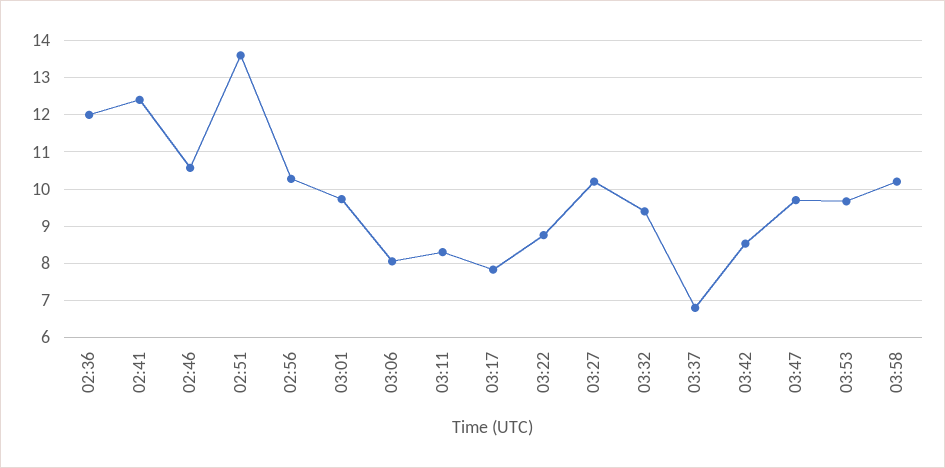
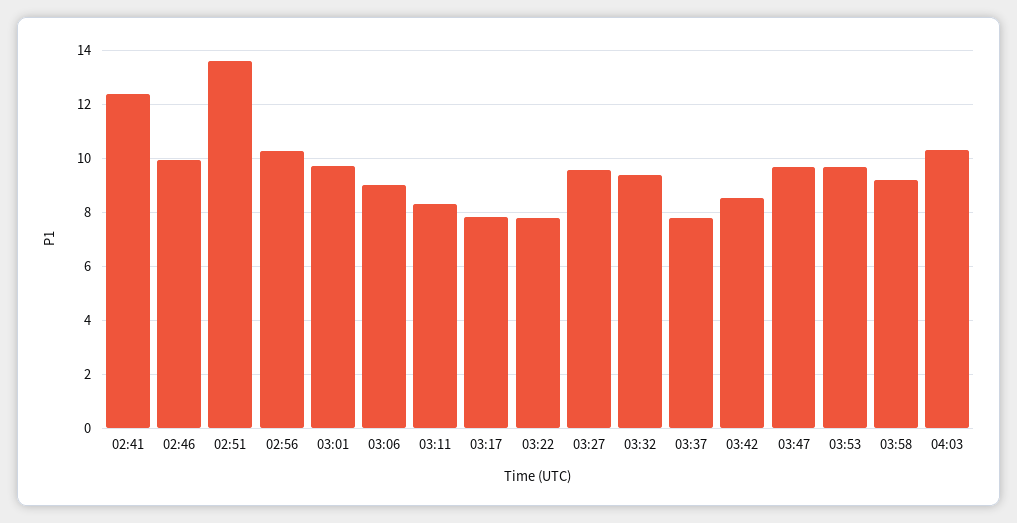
02:36: 12 -> none
02:46: 10.6 -> 10
03:06: 8 -> 9
03:22: 8.8 -> 7.75
03:27: 10.2 -> 9.5
03:37: 6.8 -> 7.75
03:58: 10.2 -> 9.25
04:03: none -> 10.25

